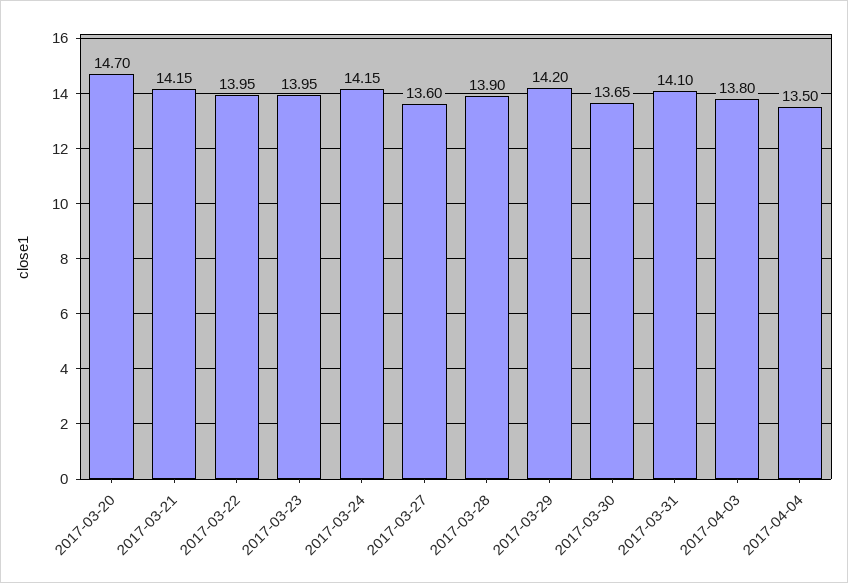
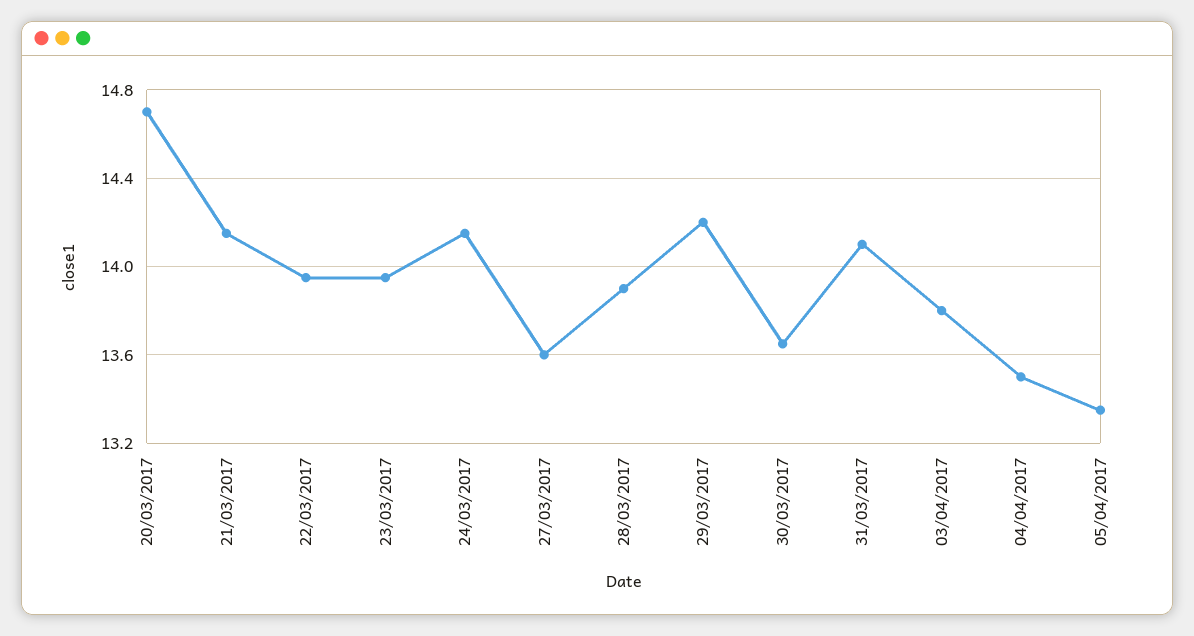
05/04/2017: none -> 13.35

